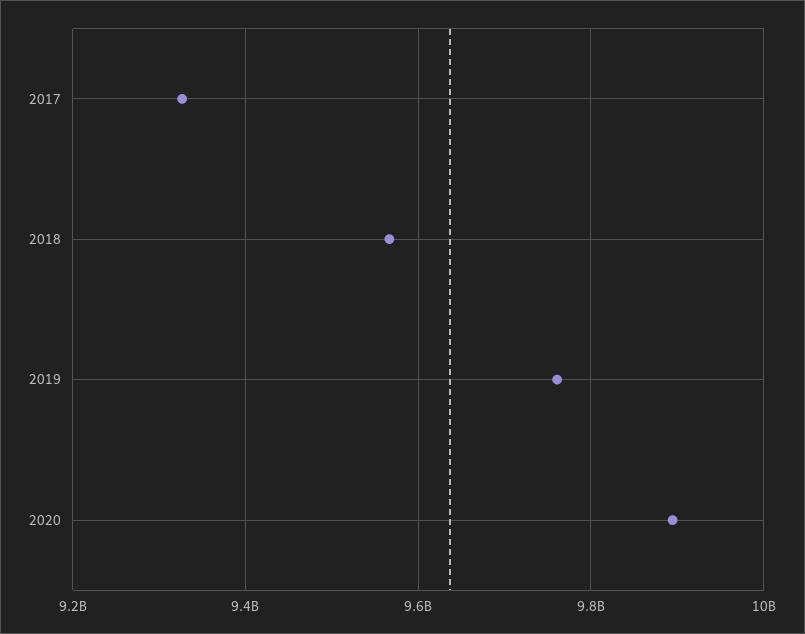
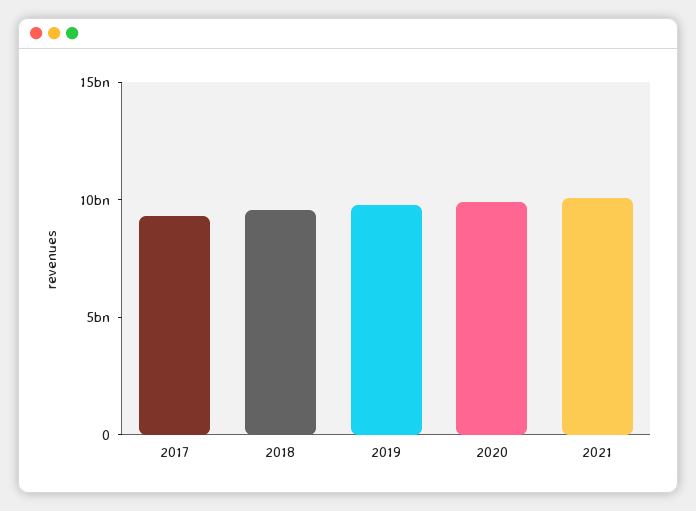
2021: none -> 10000000000

